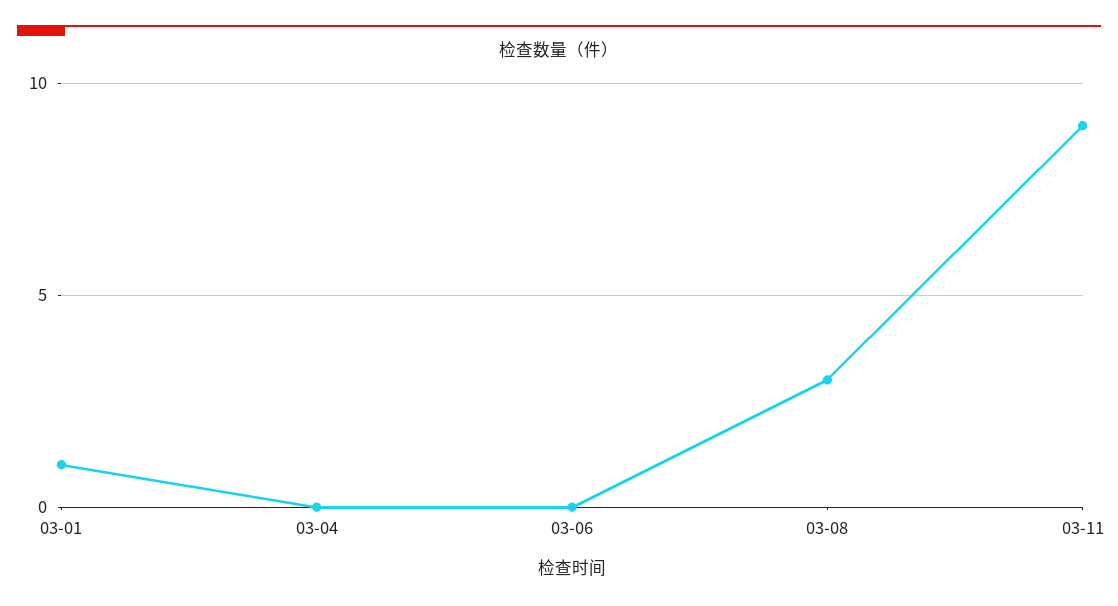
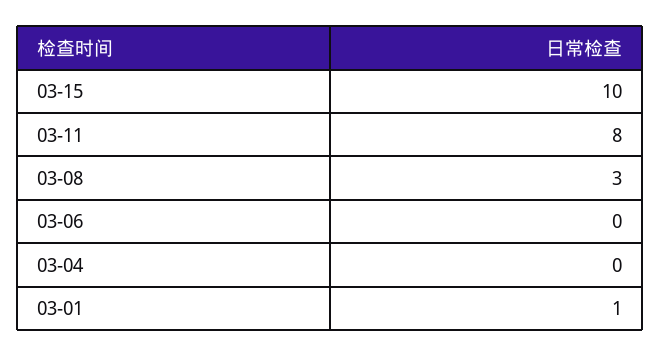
03-11: 9 -> 8
03-15: none -> 10

